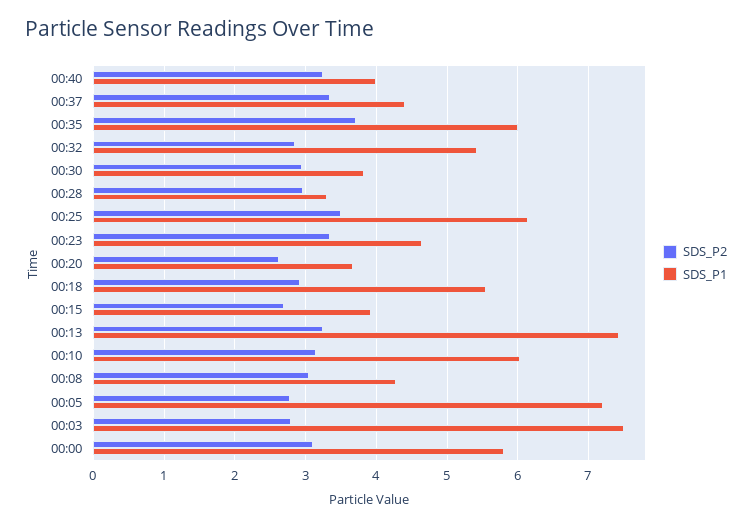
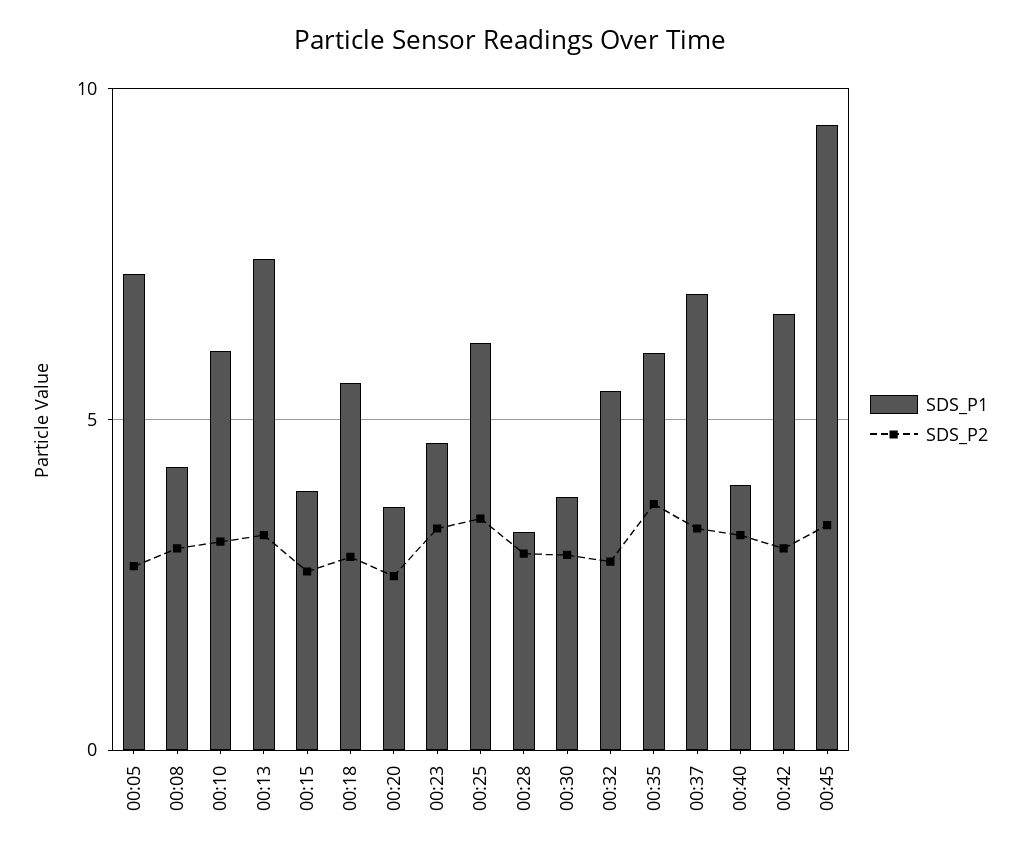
SDS_P1, 00:37: 4.4 -> 7
SDS_P2, 00:03: 2.8 -> none
SDS_P1, 00:03: 7.5 -> none
SDS_P2, 00:00: 3.1 -> none
SDS_P1, 00:00: 5.8 -> none
SDS_P1, 00:42: none -> 6.5
SDS_P2, 00:42: none -> 3
SDS_P1, 00:45: none -> 9.5
SDS_P2, 00:45: none -> 3.5

